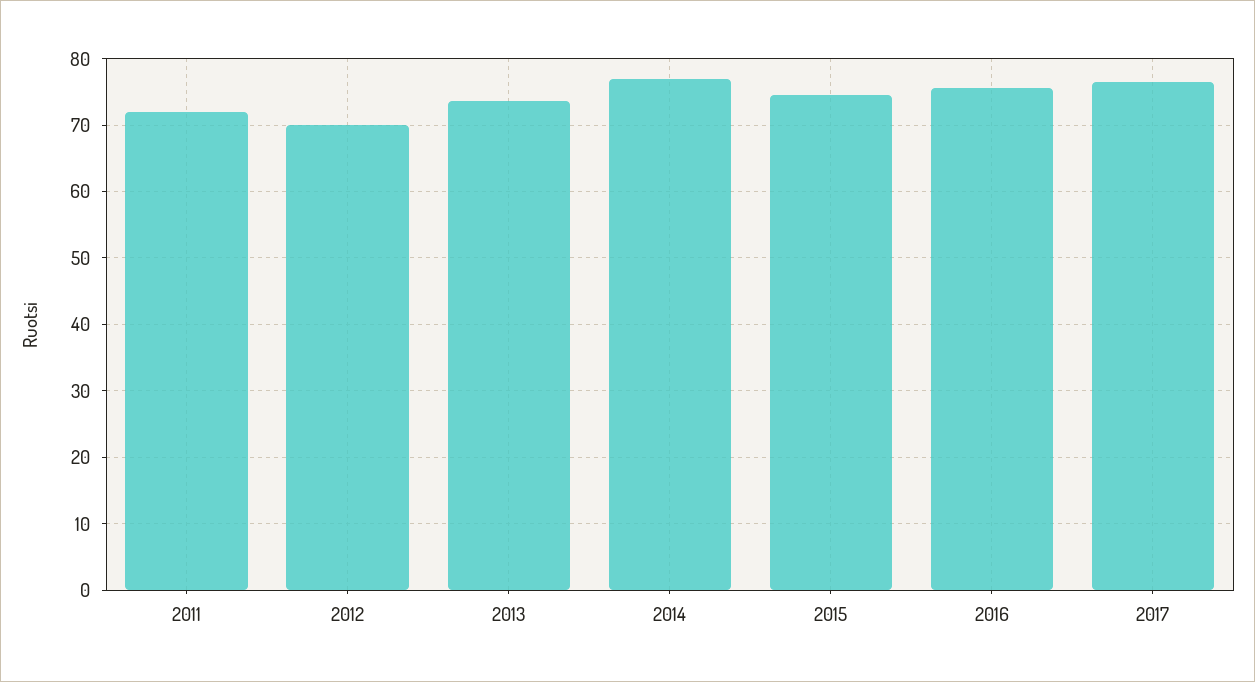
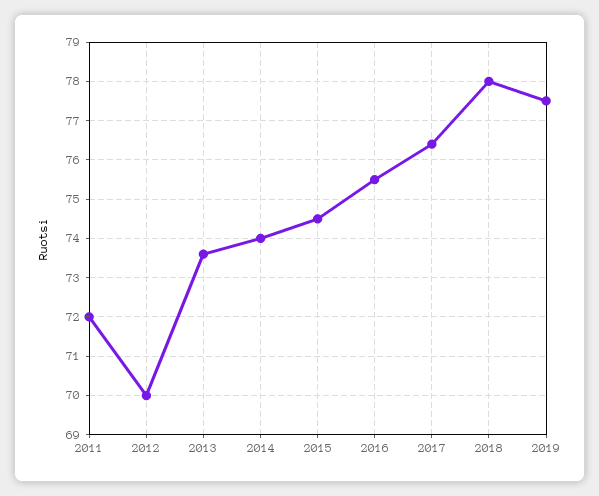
2014: 77 -> 74
2018: none -> 78
2019: none -> 77.5

